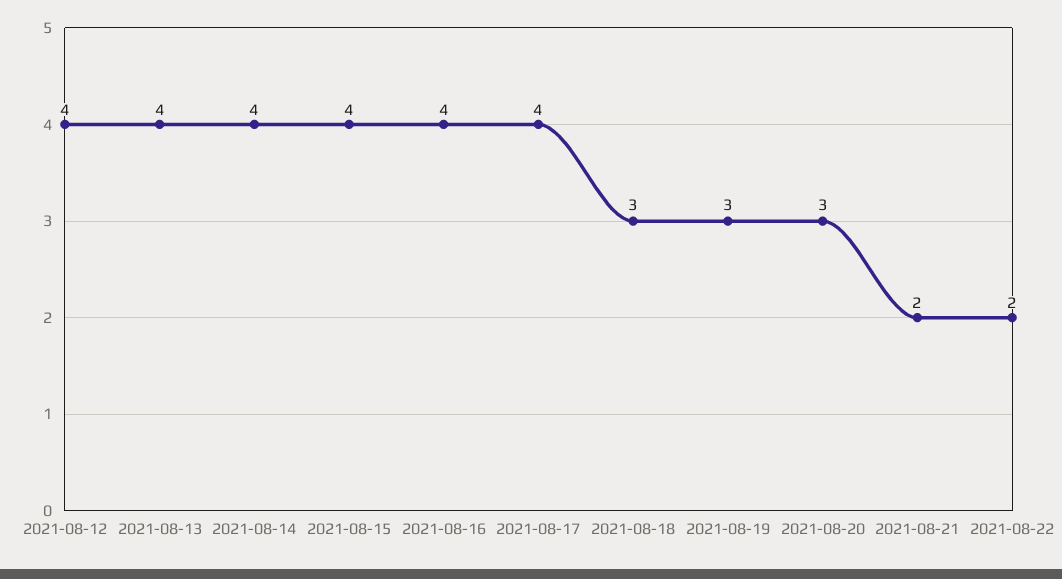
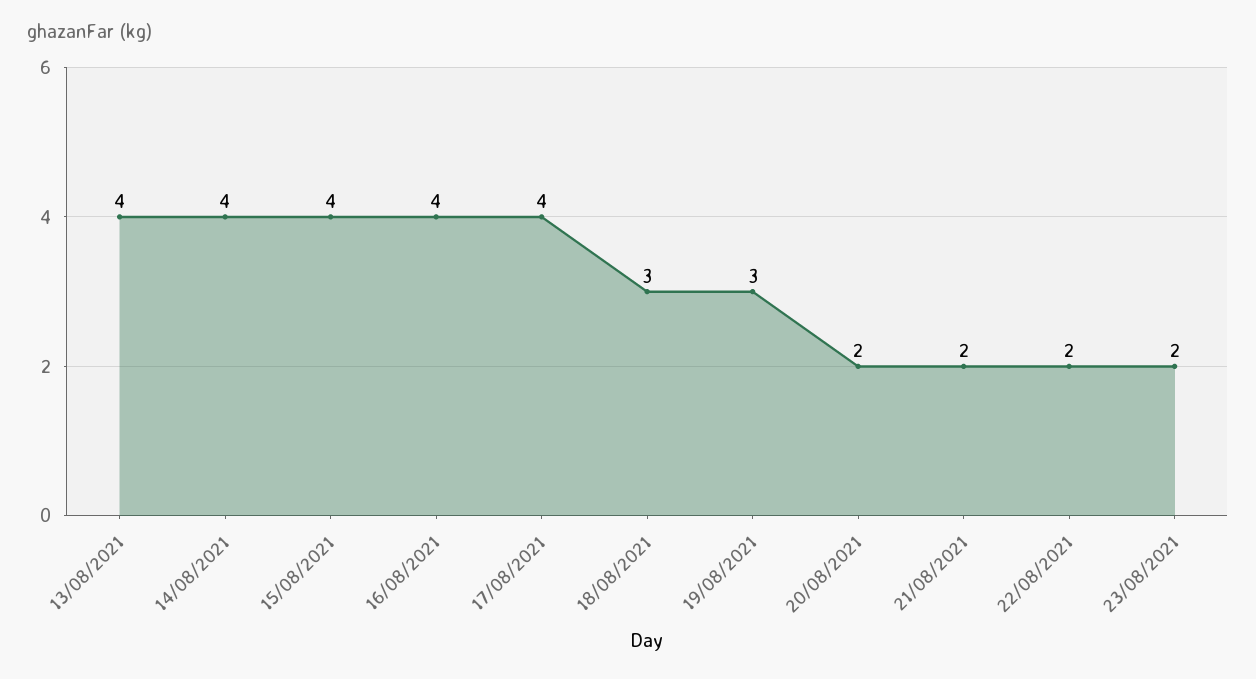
2021-08-12: 4 -> none
2021-08-20: 3 -> 2
23/08/2021: none -> 2

